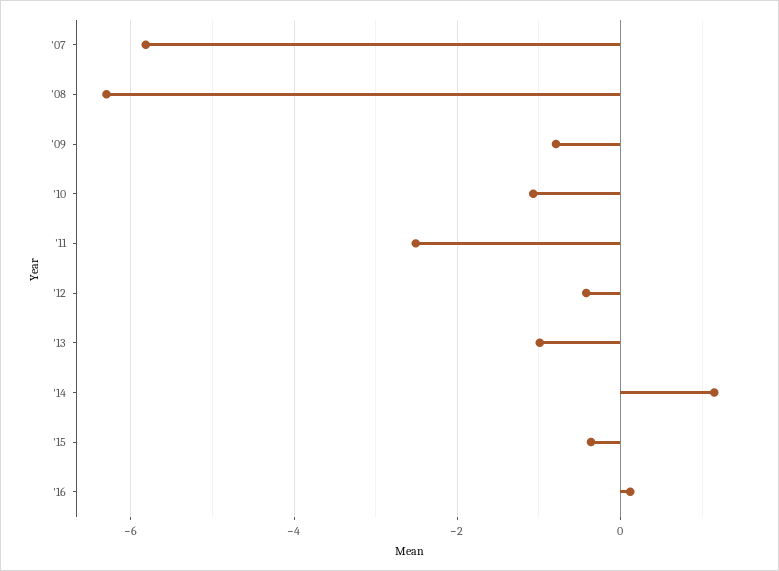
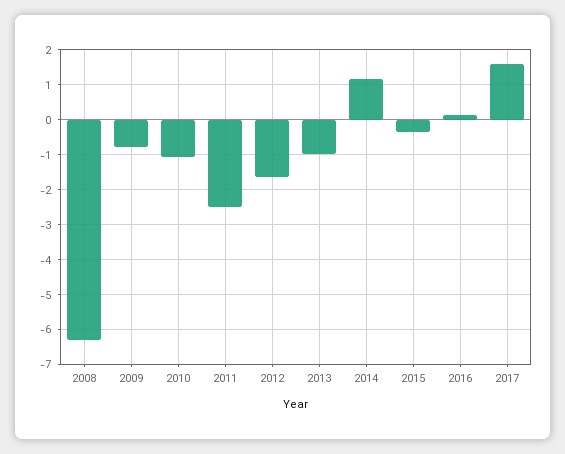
'07: -5.8 -> none
'12: -0.4 -> -1.6
2017: none -> 1.6

